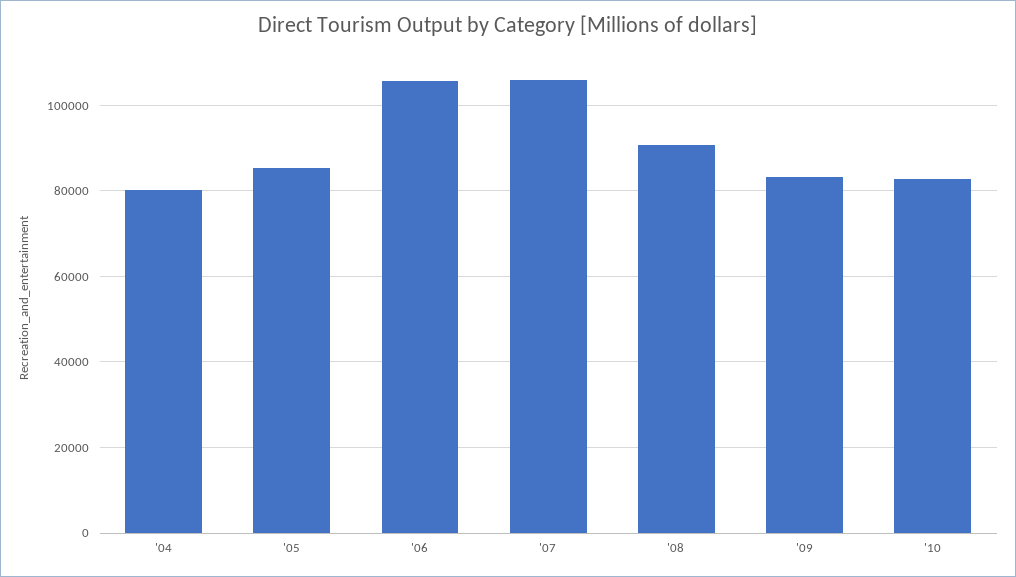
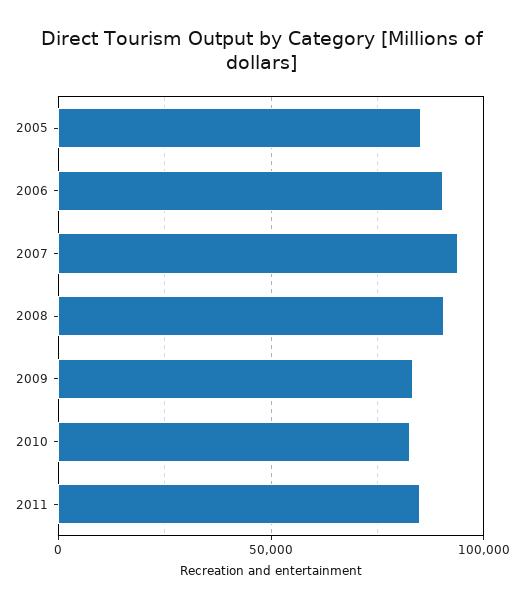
'04: 80000 -> none
'06: 106000 -> 90000
'07: 106000 -> 95000
2011: none -> 85000

